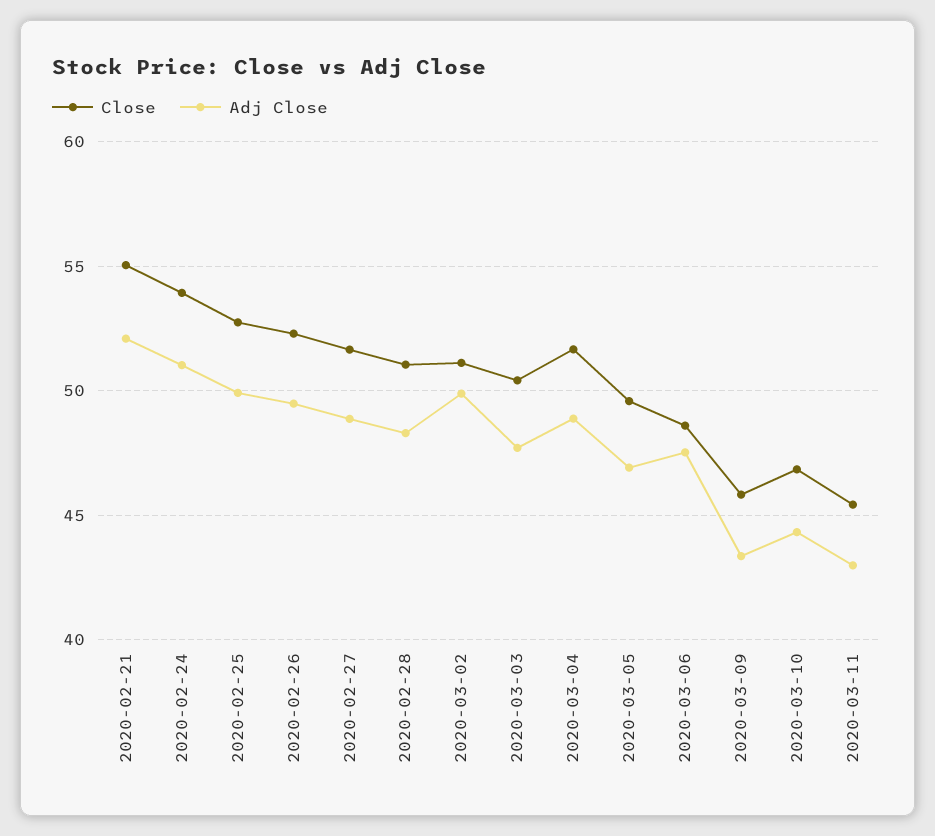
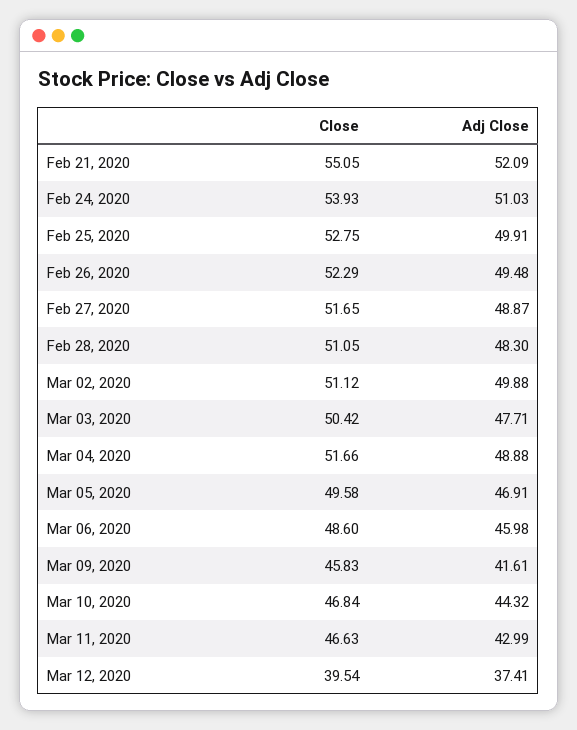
Adj Close, 2020-03-06: 47.5 -> 45.98
Adj Close, 2020-03-09: 43.5 -> 41.61
Close, 2020-03-11: 45.5 -> 46.63
Close, Mar 12, 2020: none -> 39.54
Adj Close, Mar 12, 2020: none -> 37.41

